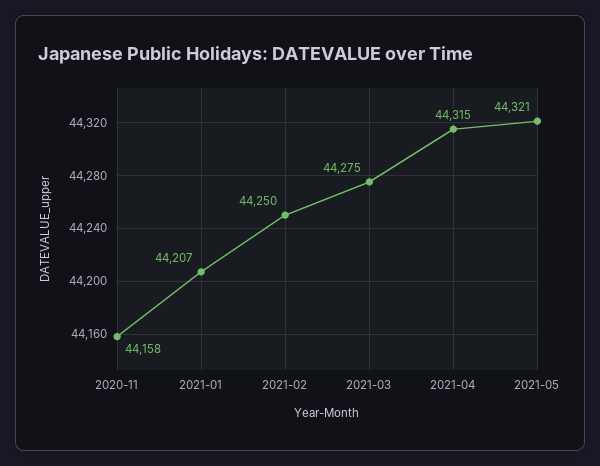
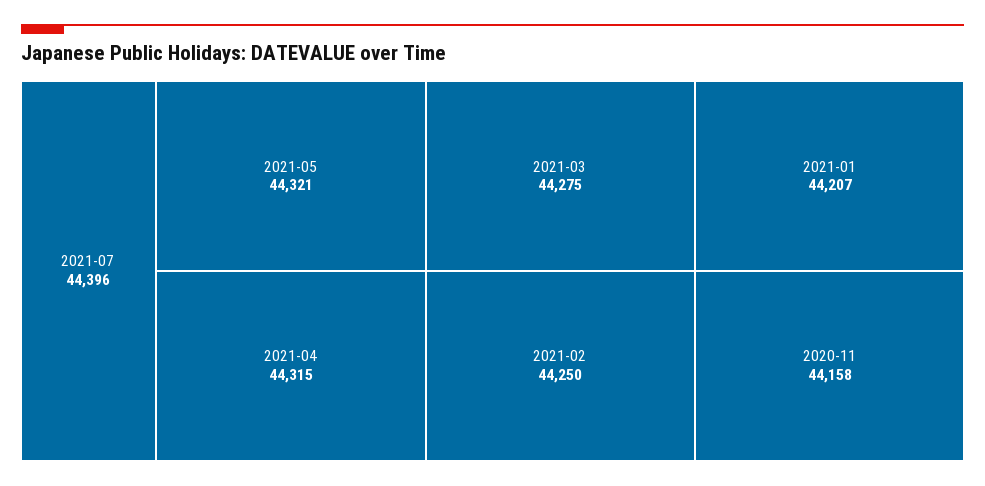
2021-07: none -> 44396

